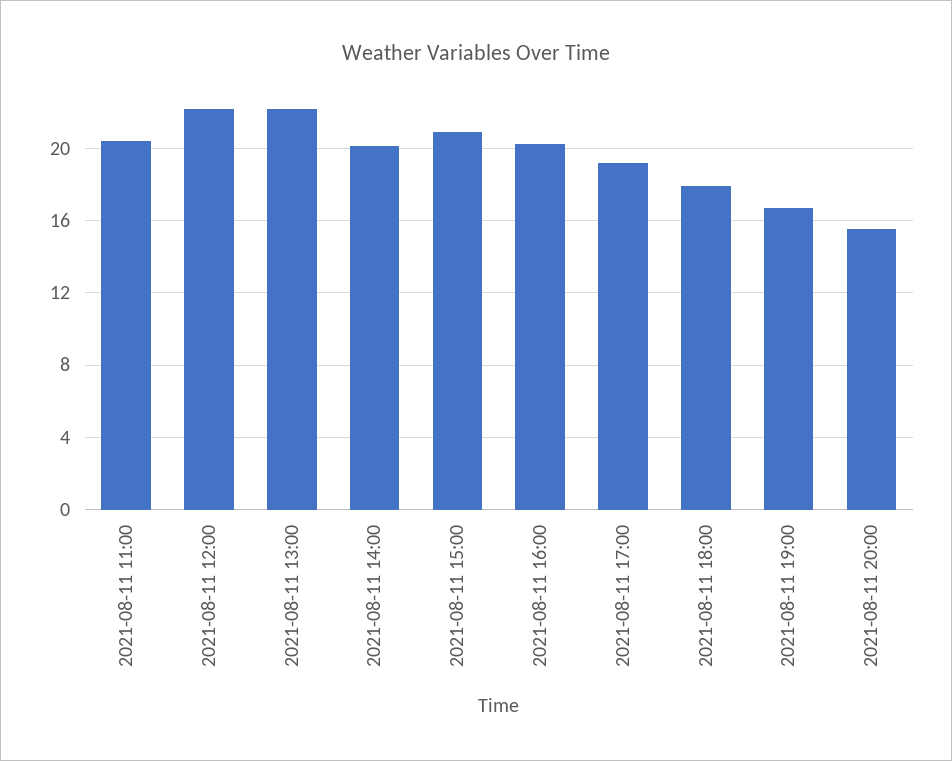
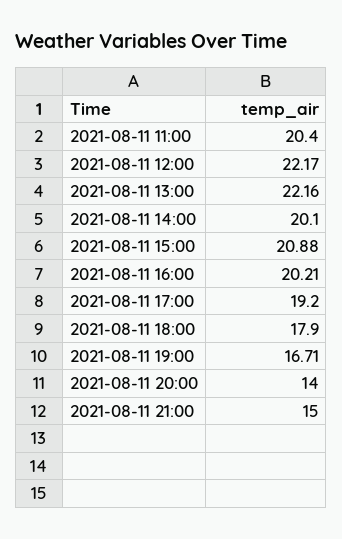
2021-08-11 20:00: 15.5 -> 14
2021-08-11 21:00: none -> 15

